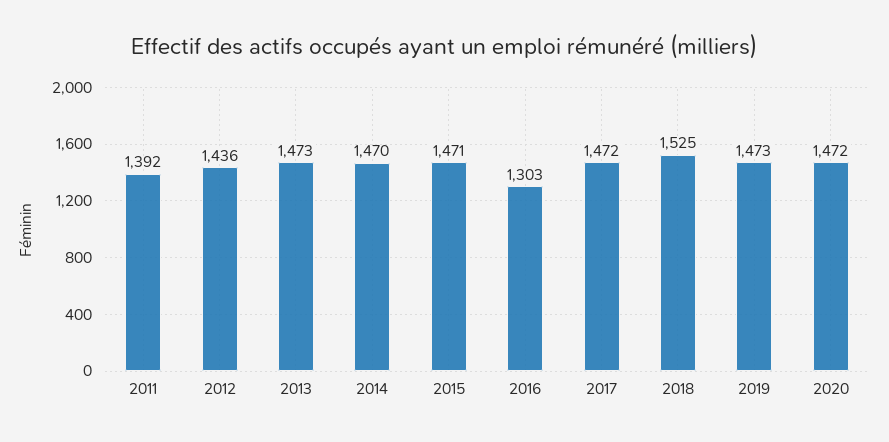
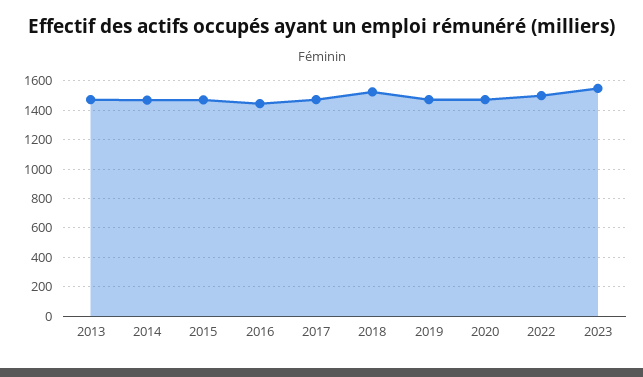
2011: 1392 -> none
2012: 1436 -> none
2016: 1303 -> 1450
2022: none -> 1500
2023: none -> 1550

